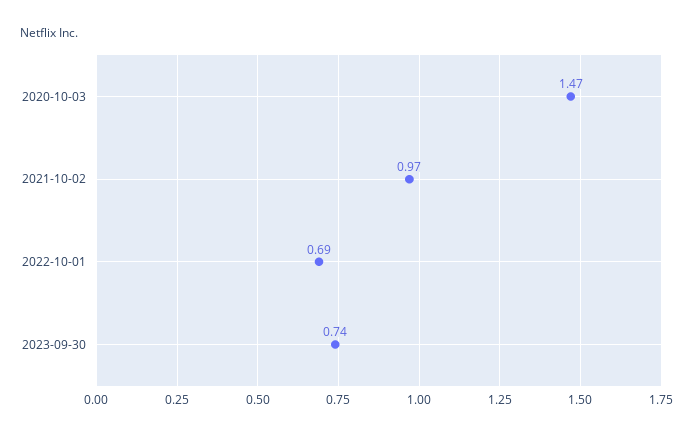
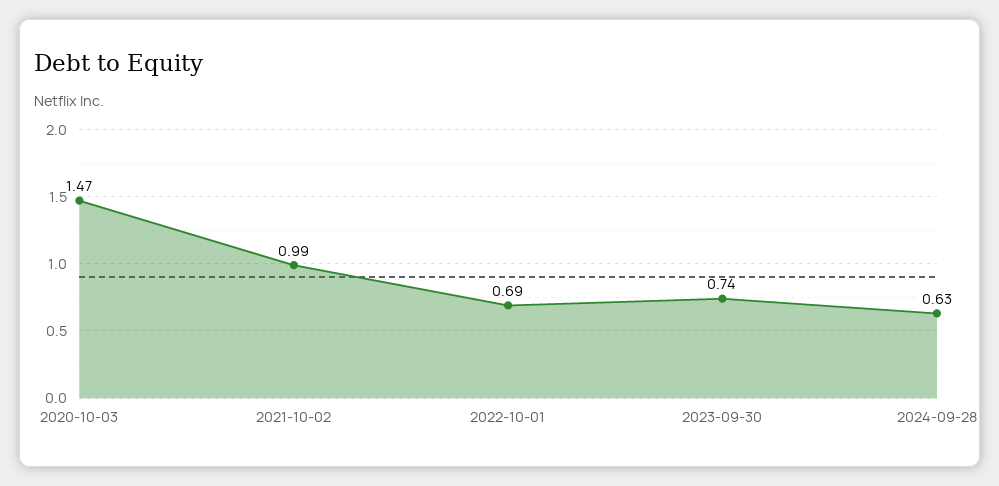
2021-10-02: 0.97 -> 0.99
2024-09-28: none -> 0.63

